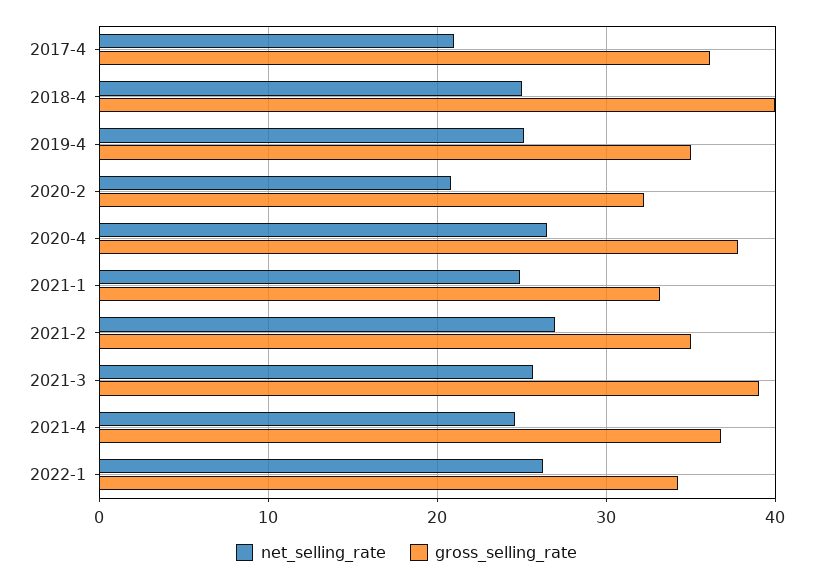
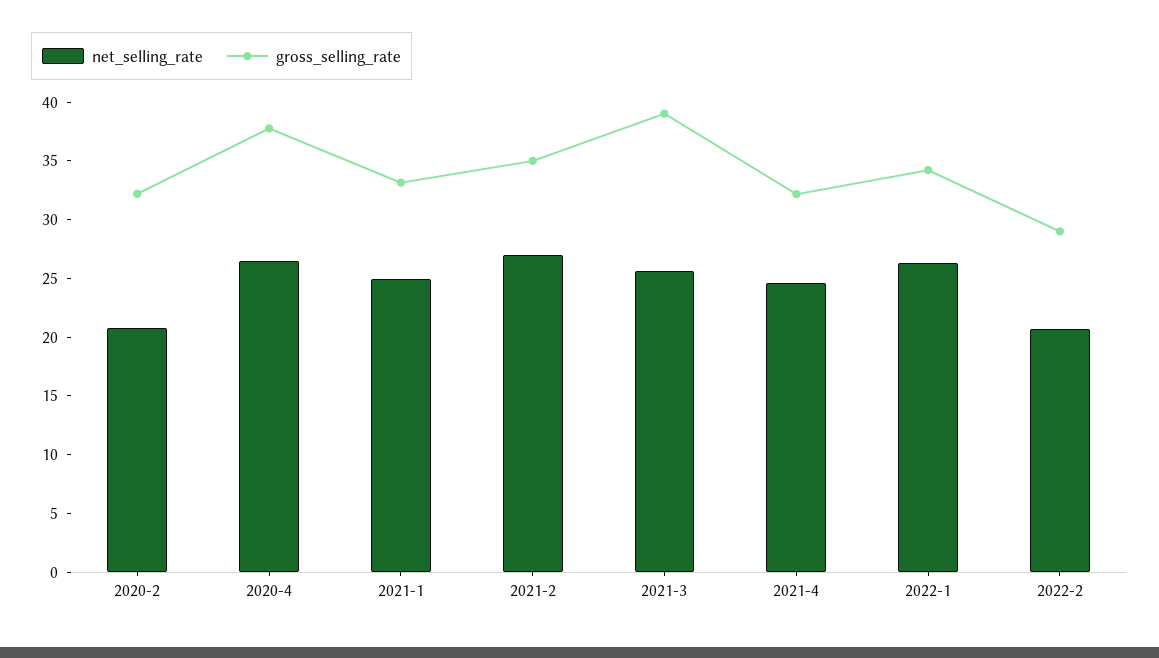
net_selling_rate, 2017-4: 21 -> none
gross_selling_rate, 2017-4: 36 -> none
net_selling_rate, 2018-4: 25 -> none
gross_selling_rate, 2018-4: 40 -> none
net_selling_rate, 2019-4: 25 -> none
gross_selling_rate, 2019-4: 35 -> none
gross_selling_rate, 2021-4: 37 -> 32
net_selling_rate, 2022-2: none -> 21
gross_selling_rate, 2022-2: none -> 29

